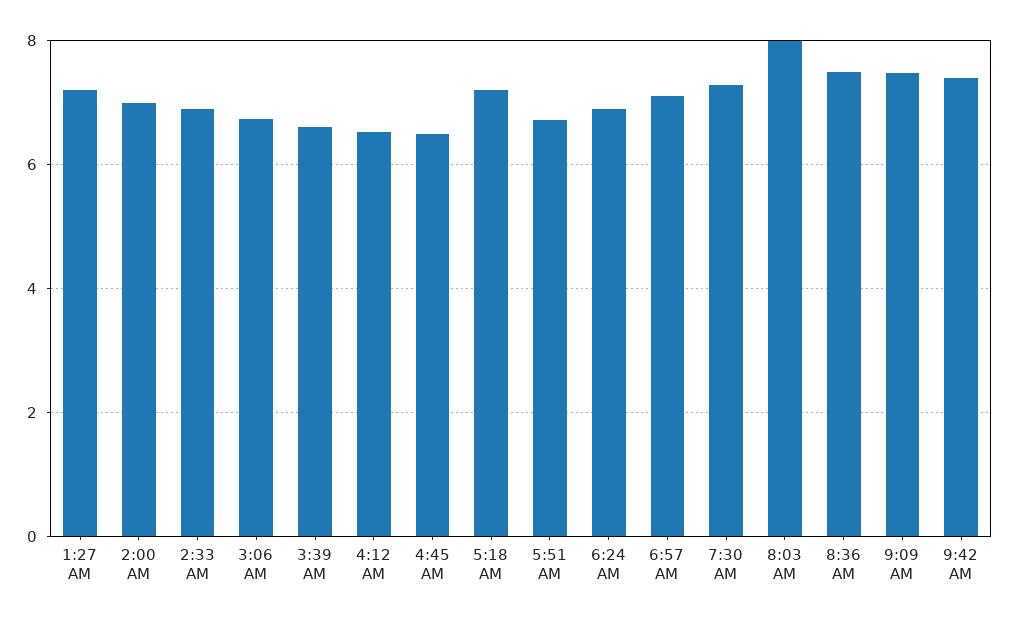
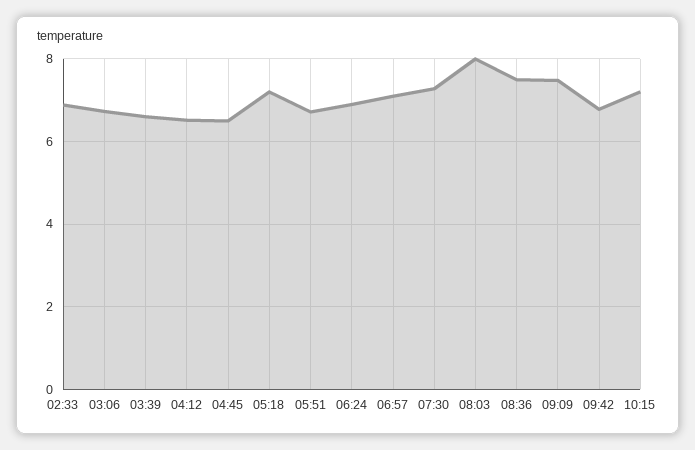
1:27 AM: 7.2 -> none
2:00 AM: 7 -> none
9:42 AM: 7.4 -> 6.8
10:15: none -> 7.2

